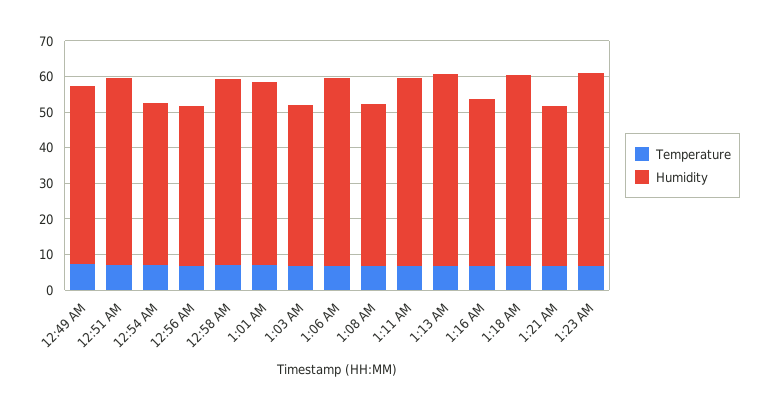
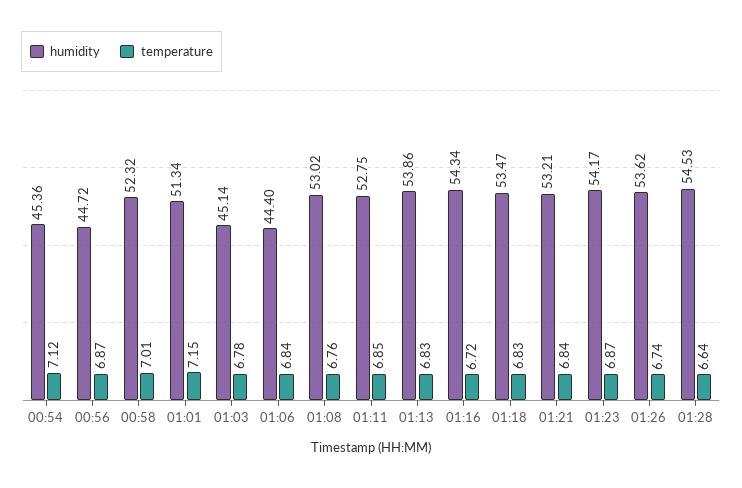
Temperature, 12:49 AM: 7.5 -> none
Humidity, 12:49 AM: 50 -> none
Temperature, 12:51 AM: 7.5 -> none
Humidity, 12:51 AM: 52.5 -> none
Humidity, 1:06 AM: 52.5 -> 44.4
Humidity, 1:08 AM: 45 -> 53.02
Humidity, 1:16 AM: 47.5 -> 54.34
Humidity, 1:21 AM: 45 -> 53.21
Humidity, 01:26: none -> 53.62
Temperature, 01:26: none -> 6.74
Humidity, 01:28: none -> 54.53
Temperature, 01:28: none -> 6.64

